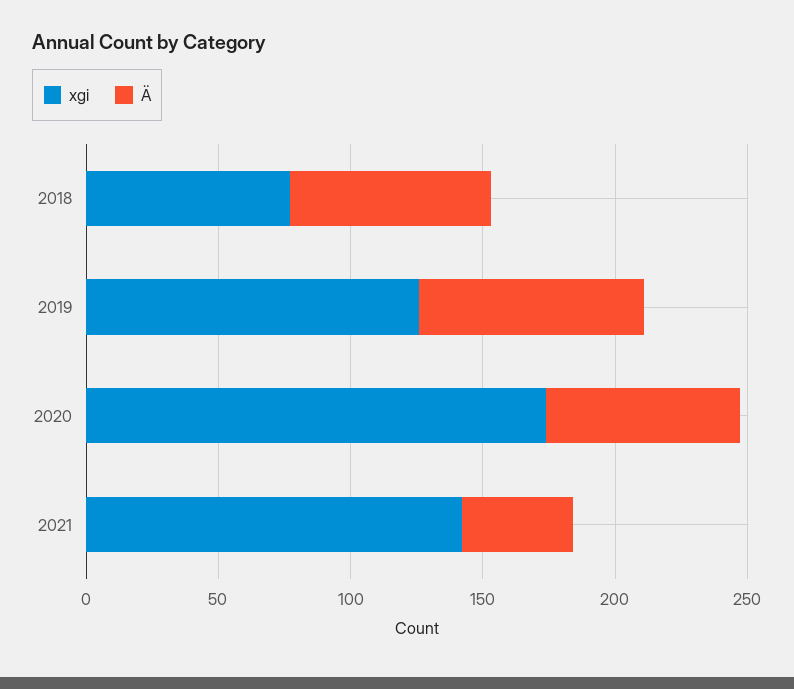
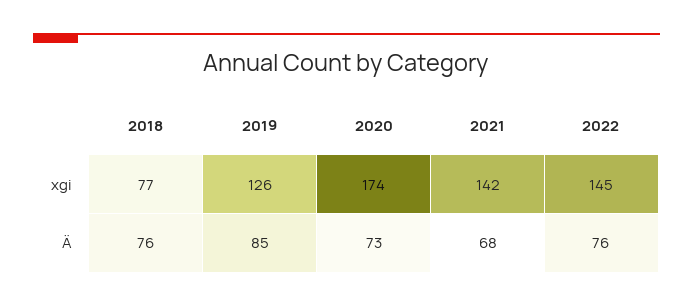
Ä, 2021: 40 -> 68
xgi, 2022: none -> 145
Ä, 2022: none -> 76

